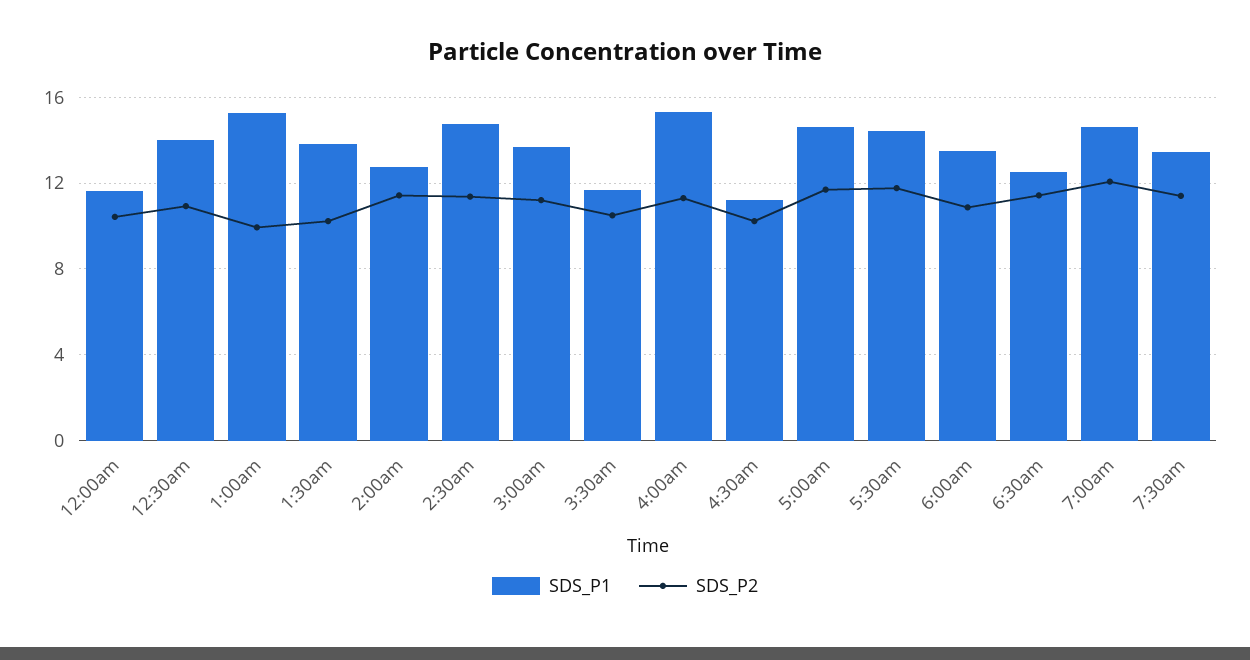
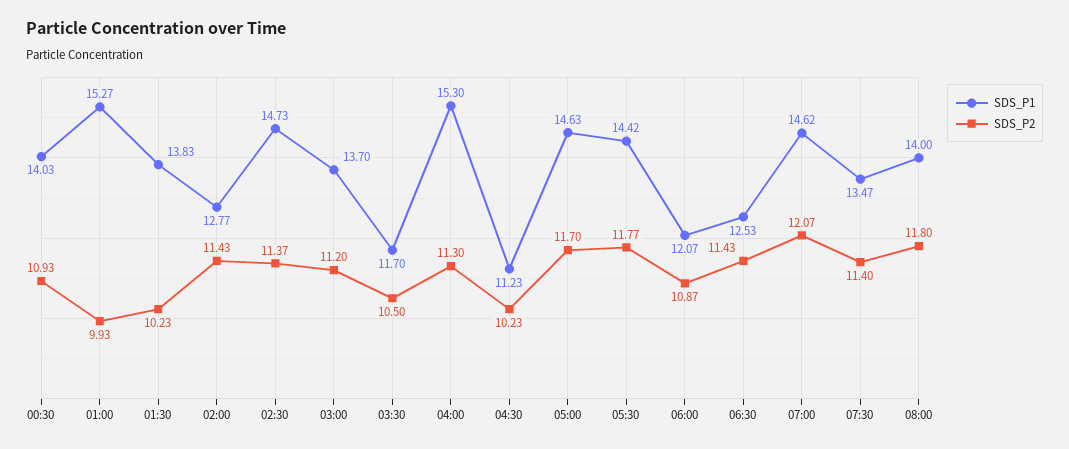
SDS_P1, 12:00am: 11.5 -> none
SDS_P2, 12:00am: 10.5 -> none
SDS_P1, 6:00am: 13.5 -> 12.07
SDS_P1, 08:00: none -> 14
SDS_P2, 08:00: none -> 11.8

